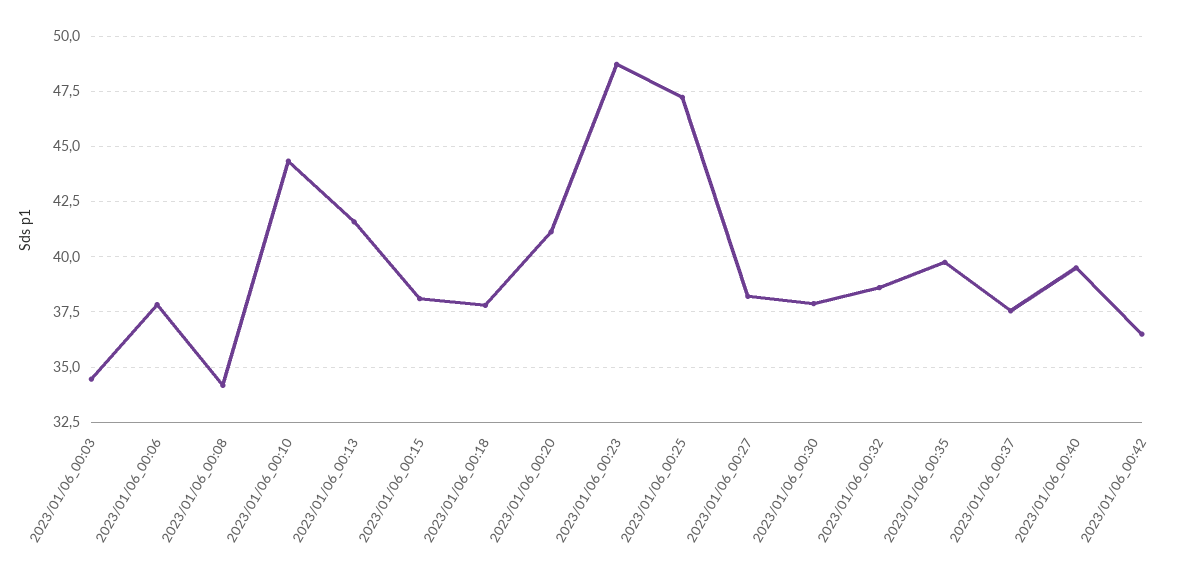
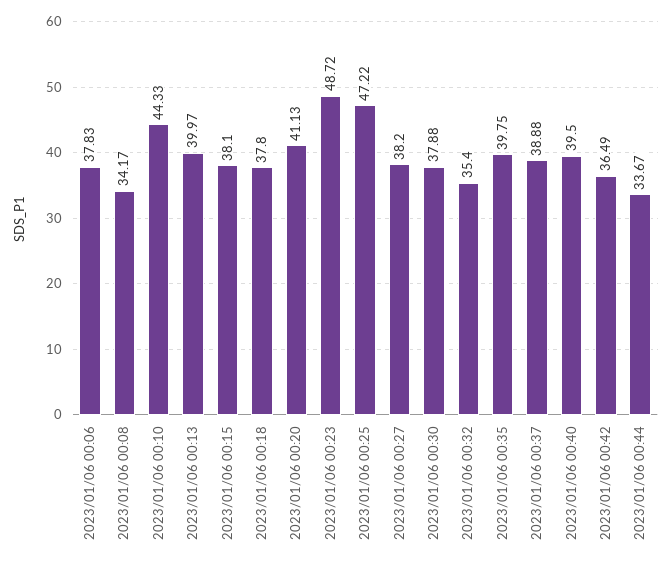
2023/01/06_00:03: 34.5 -> none
2023/01/06_00:13: 41.5 -> 39.97
2023/01/06_00:32: 38.5 -> 35.4
2023/01/06_00:37: 37.5 -> 38.88
2023/01/06 00:44: none -> 33.67

